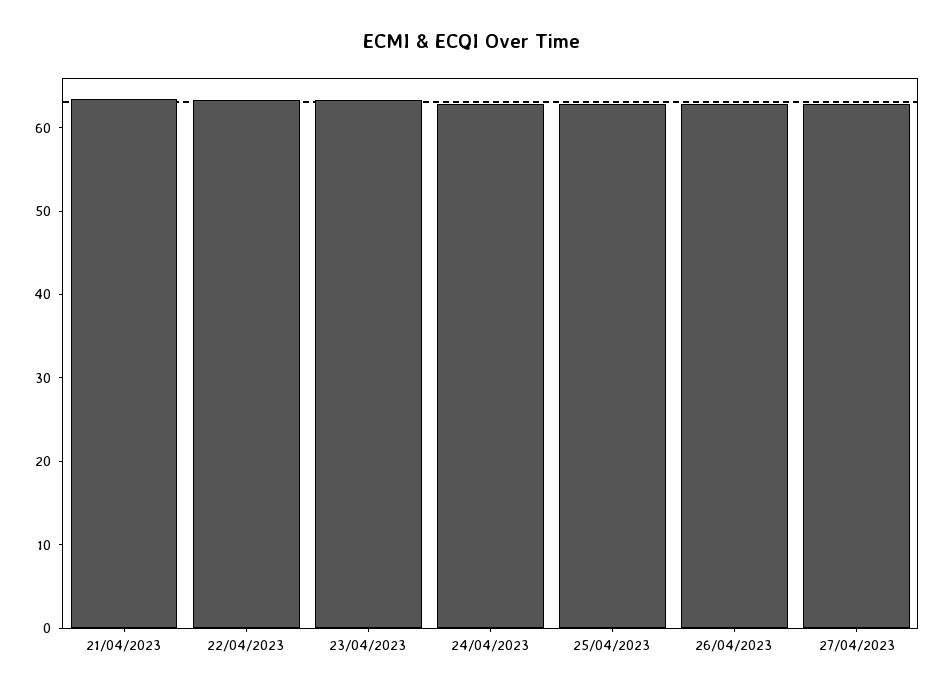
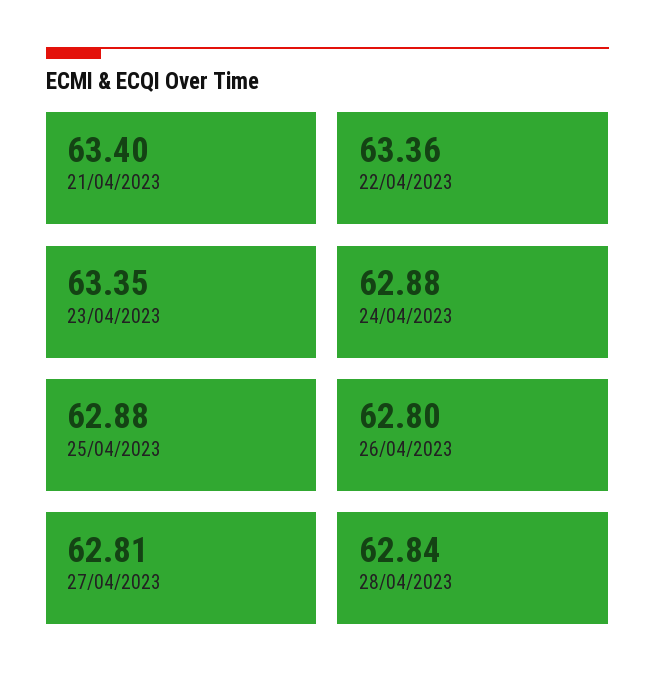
28/04/2023: none -> 62.84

